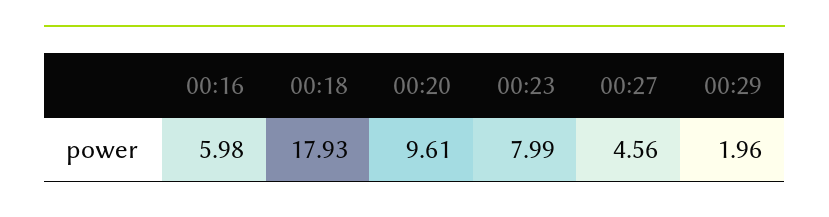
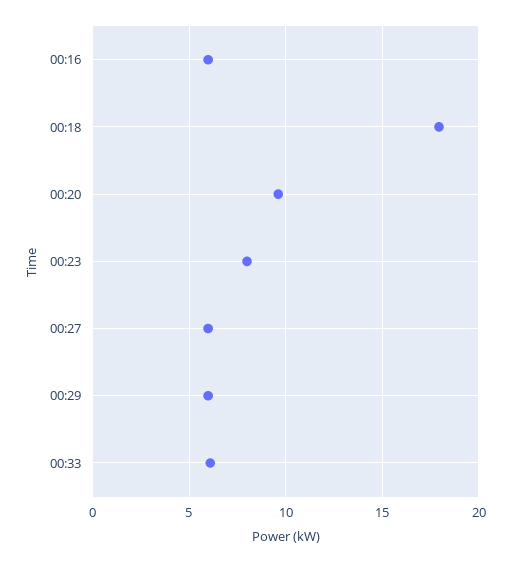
00:27: 4.56 -> 6
00:29: 1.96 -> 6
00:33: none -> 6

